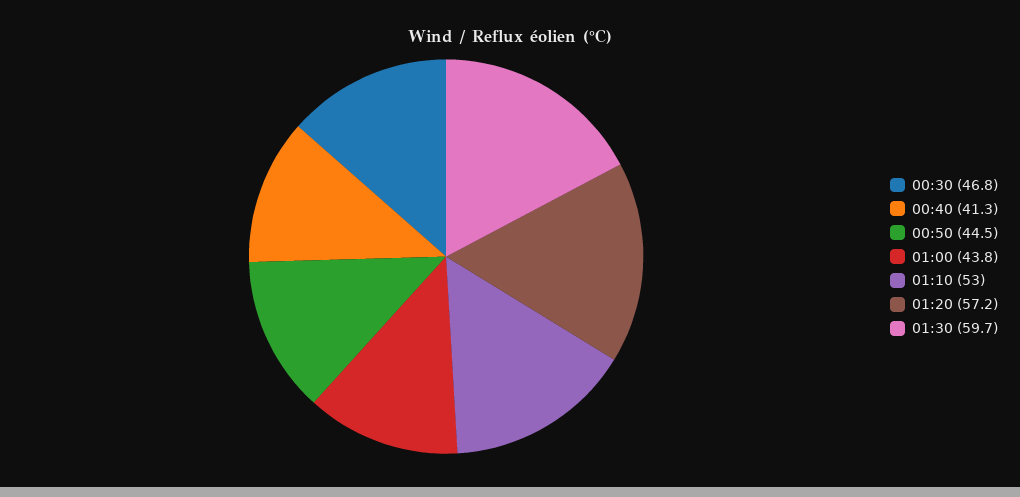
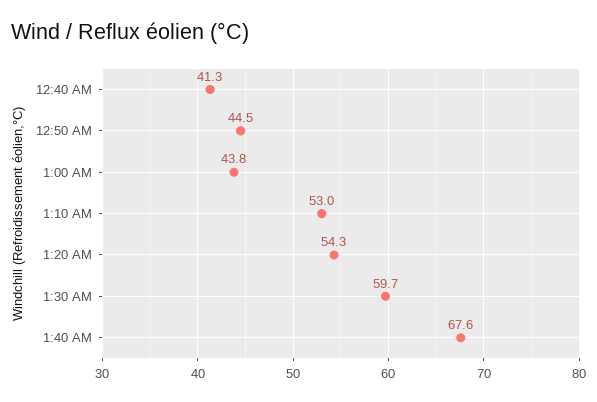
00:30: 46.8 -> none
01:20: 57.2 -> 54.3
1:40 AM: none -> 67.6

